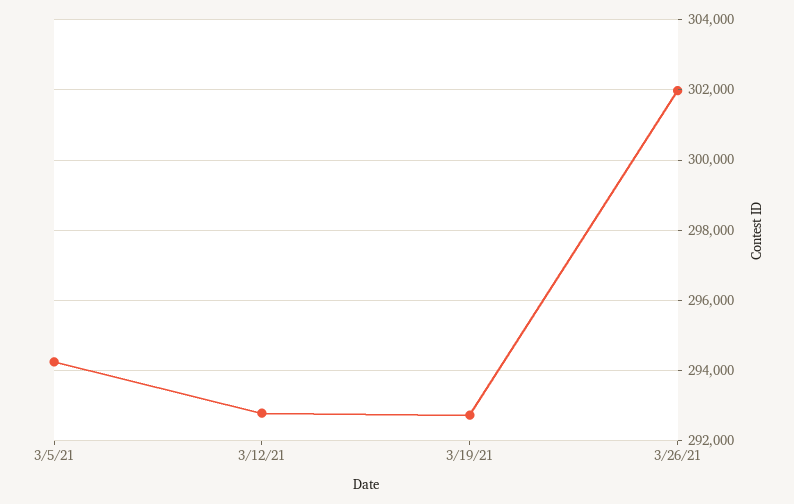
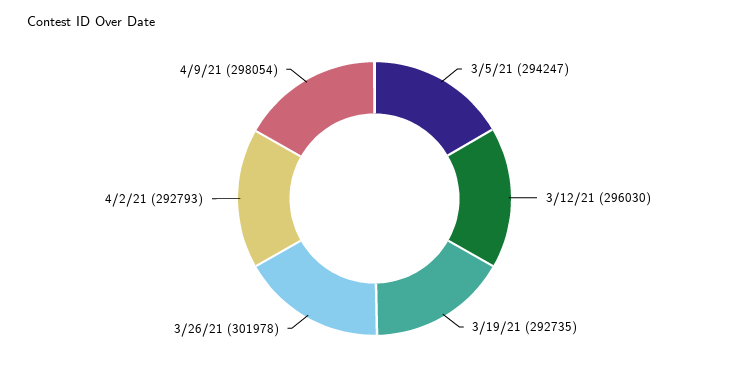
3/12/21: 292800 -> 296030
4/2/21: none -> 292793
4/9/21: none -> 298054

